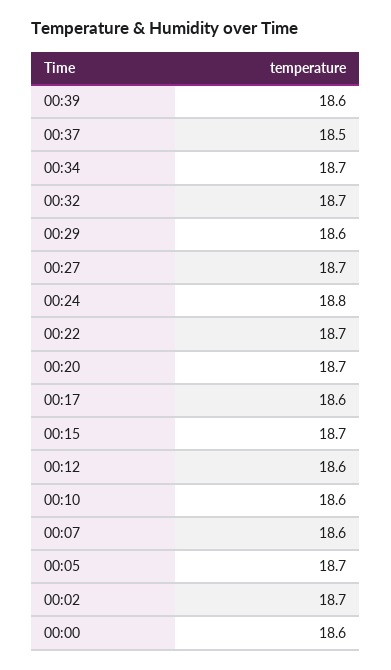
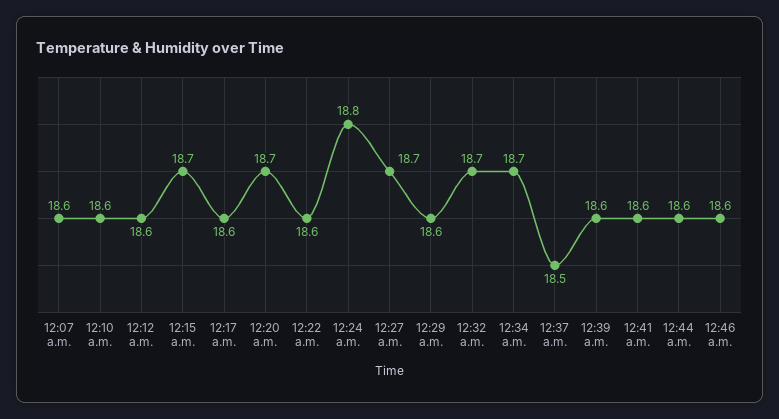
00:22: 18.7 -> 18.6
00:05: 18.7 -> none
00:02: 18.7 -> none
00:00: 18.6 -> none
12:41 a.m.: none -> 18.6
12:44 a.m.: none -> 18.6
12:46 a.m.: none -> 18.6

